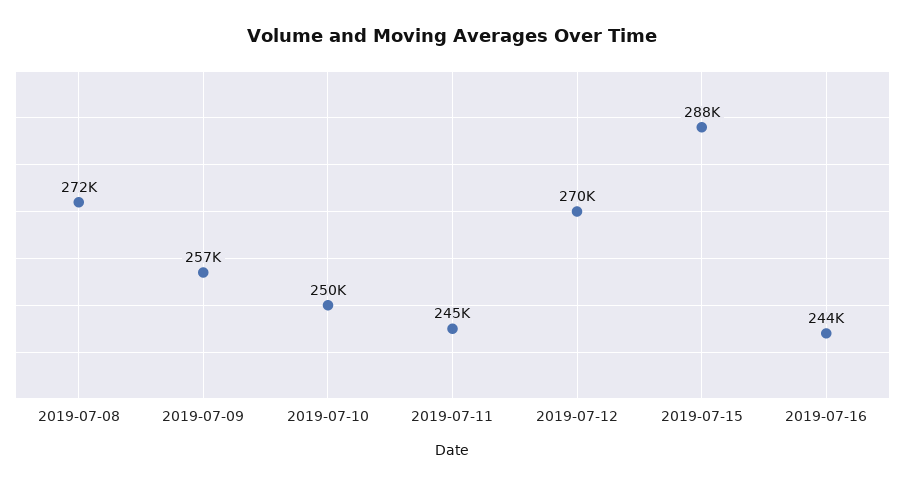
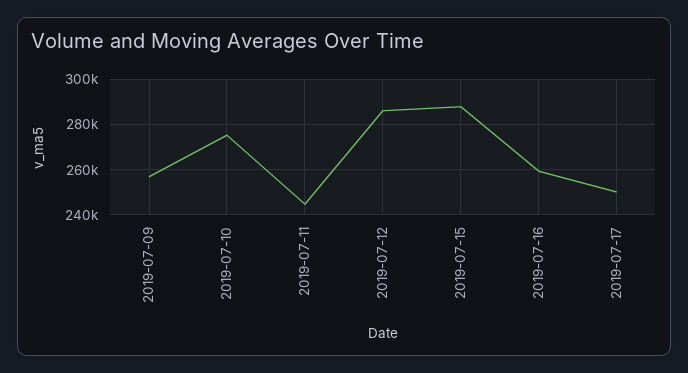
2019-07-08: 272000 -> none
2019-07-10: 250000 -> 275000
2019-07-12: 270000 -> 285000
2019-07-16: 244000 -> 260000
2019-07-17: none -> 250000

